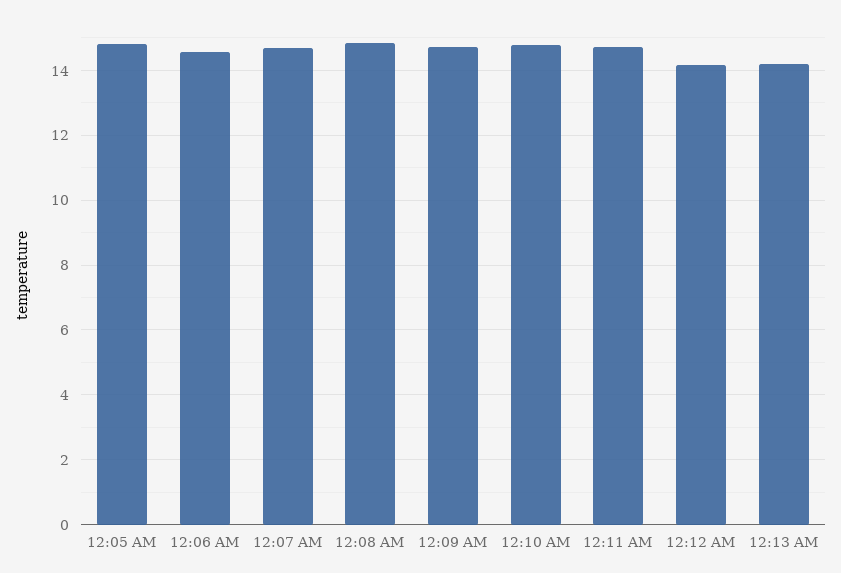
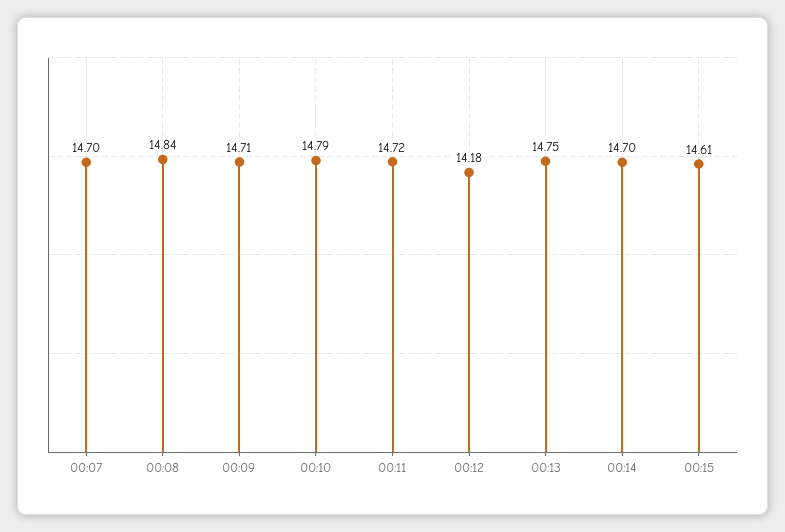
12:05 AM: 14.8 -> none
12:06 AM: 14.6 -> none
12:13 AM: 14.2 -> 14.75
00:14: none -> 14.7
00:15: none -> 14.61

